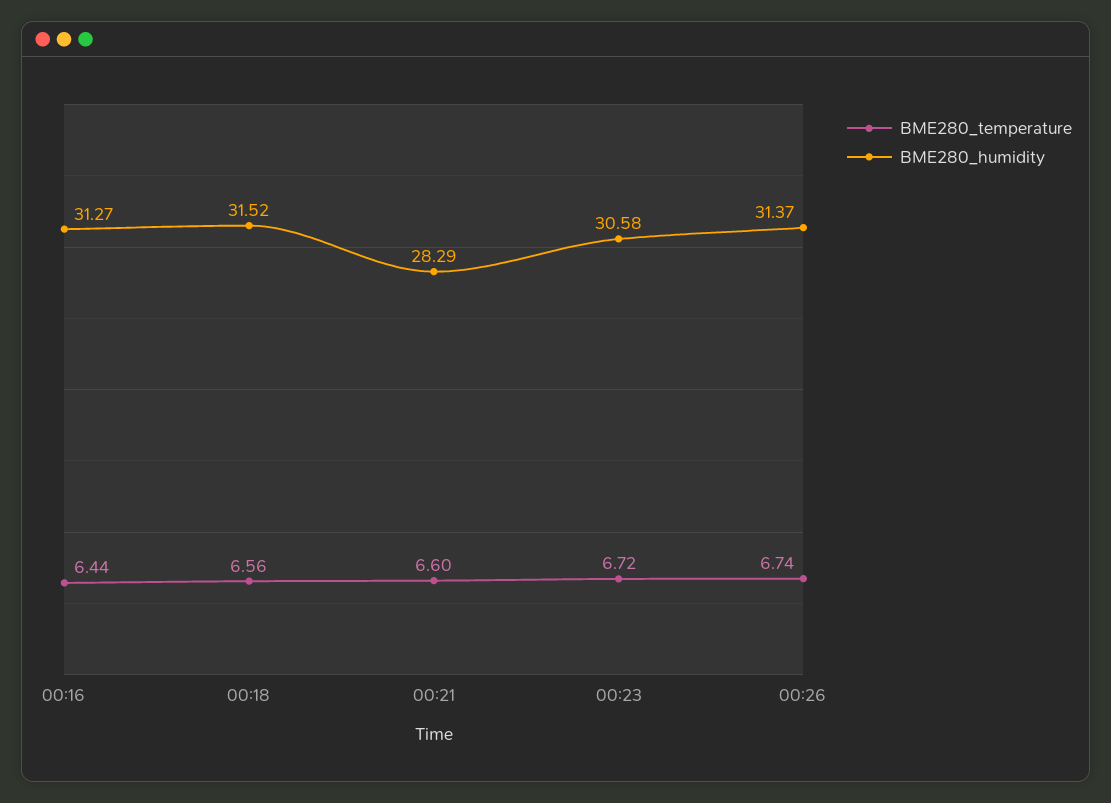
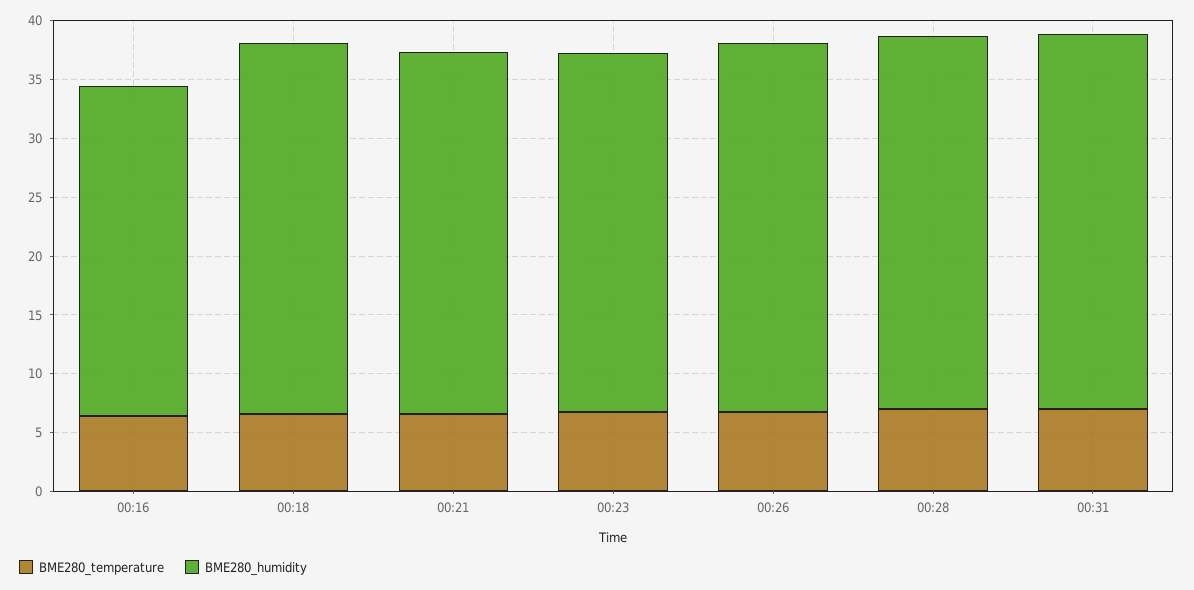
BME280_humidity, 00:16: 31.27 -> 28
BME280_humidity, 00:21: 28.29 -> 31
BME280_temperature, 00:28: none -> 7
BME280_humidity, 00:28: none -> 32
BME280_temperature, 00:31: none -> 7
BME280_humidity, 00:31: none -> 32

